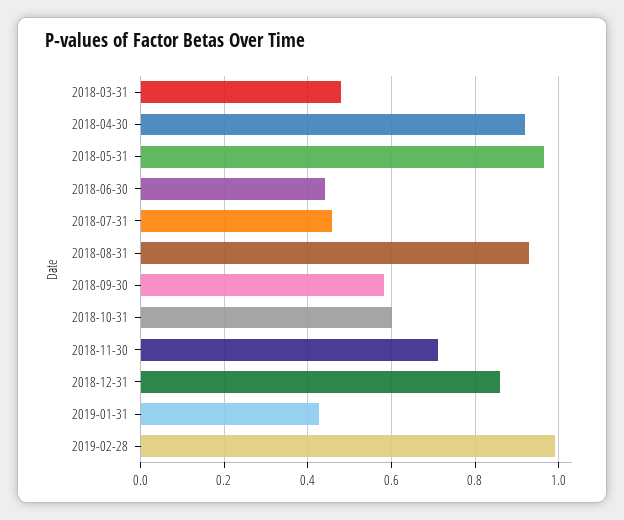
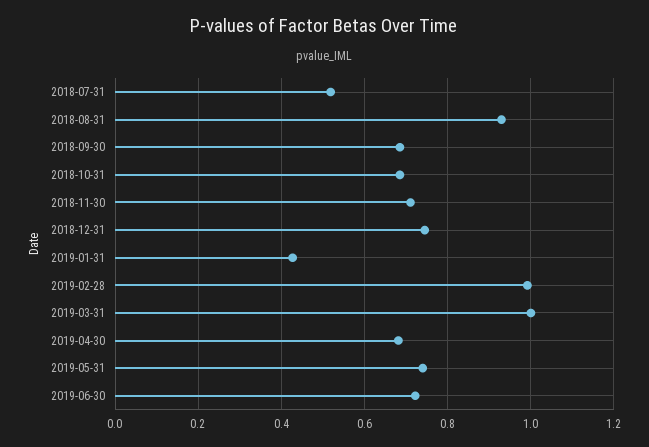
2018-03-31: 0.48 -> none
2018-04-30: 0.92 -> none
2018-05-31: 0.96 -> none
2018-06-30: 0.44 -> none
2018-07-31: 0.46 -> 0.52
2018-09-30: 0.58 -> 0.68
2018-10-31: 0.6 -> 0.68
2018-12-31: 0.86 -> 0.74
2019-03-31: none -> 1
2019-04-30: none -> 0.68
2019-05-31: none -> 0.74
2019-06-30: none -> 0.72

